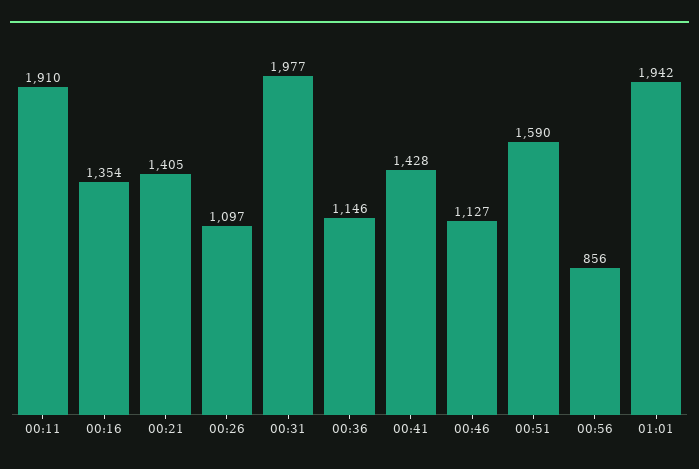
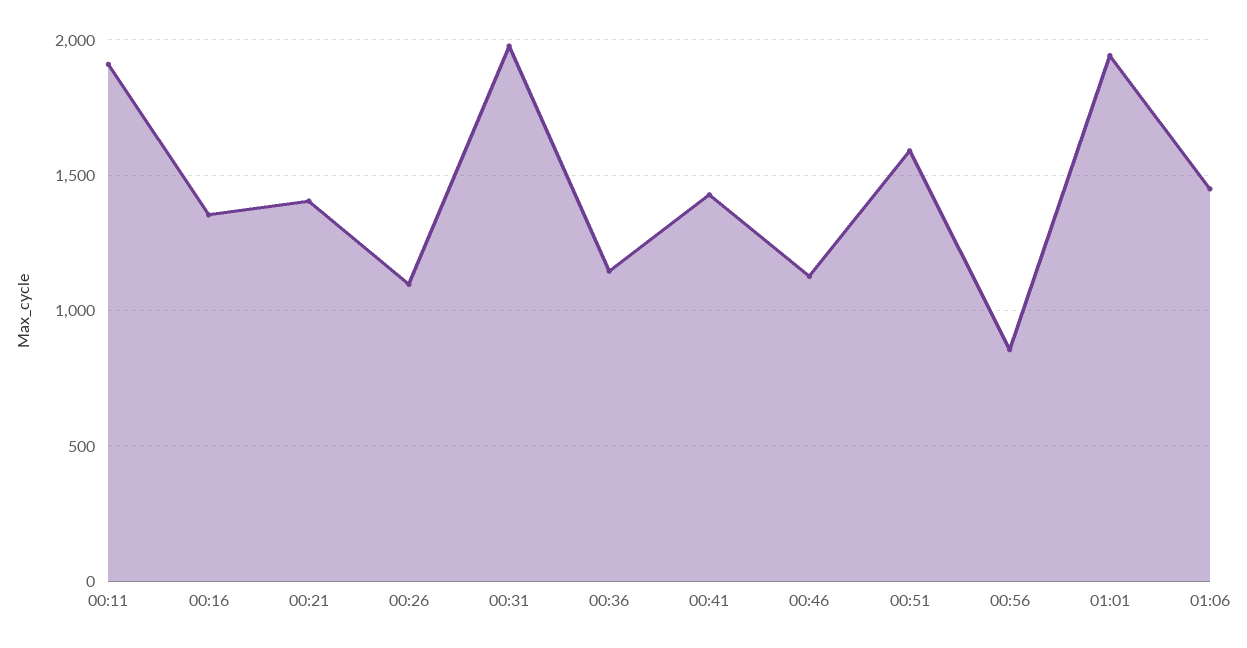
01:06: none -> 1450

